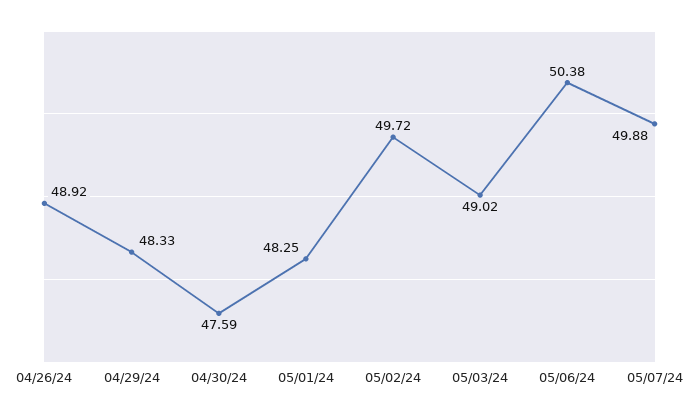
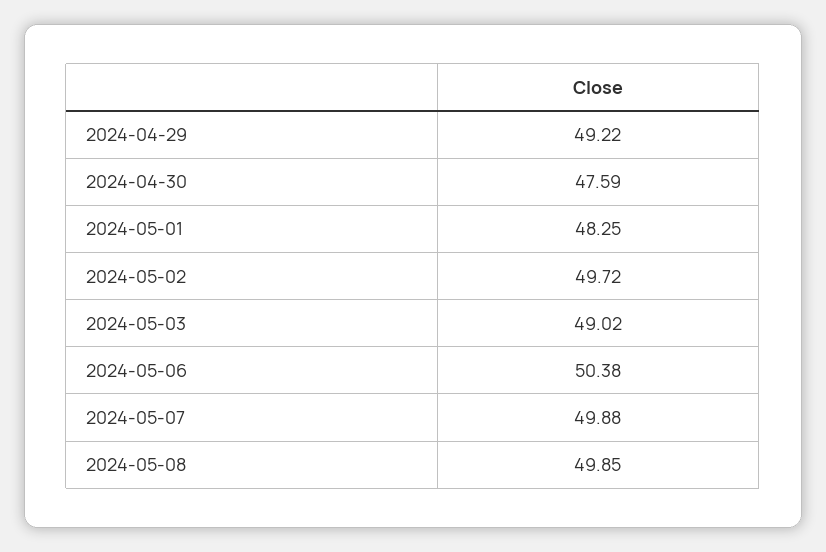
04/26/24: 48.92 -> none
04/29/24: 48.33 -> 49.22
2024-05-08: none -> 49.85

